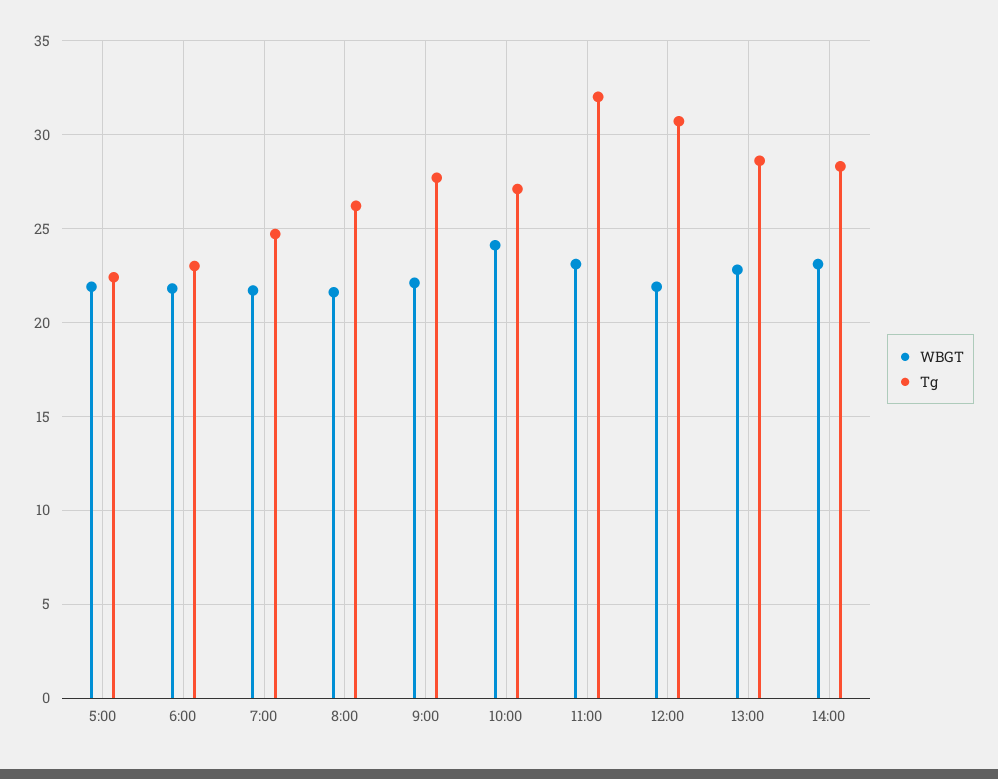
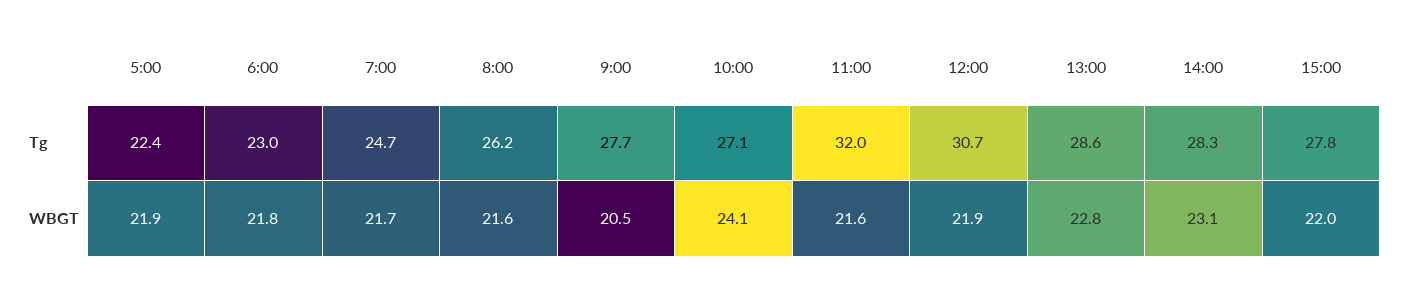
WBGT, 9:00: 22 -> 20.5
WBGT, 11:00: 23 -> 21.6
Tg, 15:00: none -> 27.8
WBGT, 15:00: none -> 22

